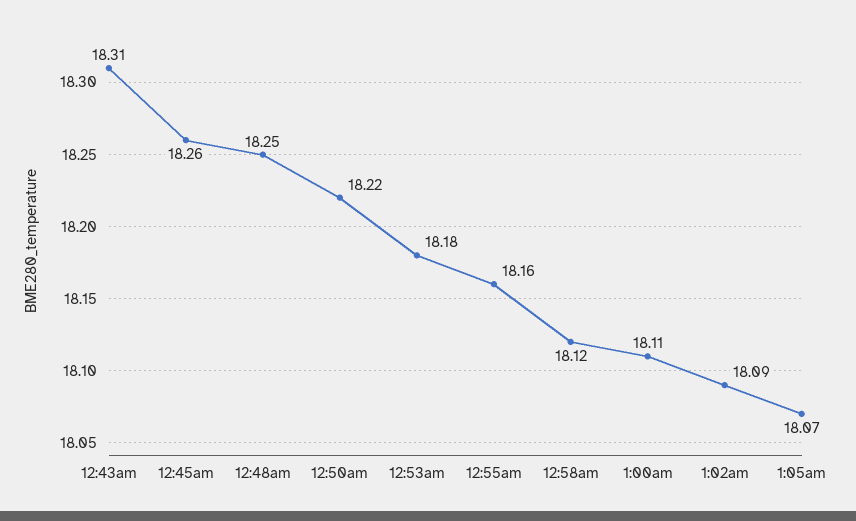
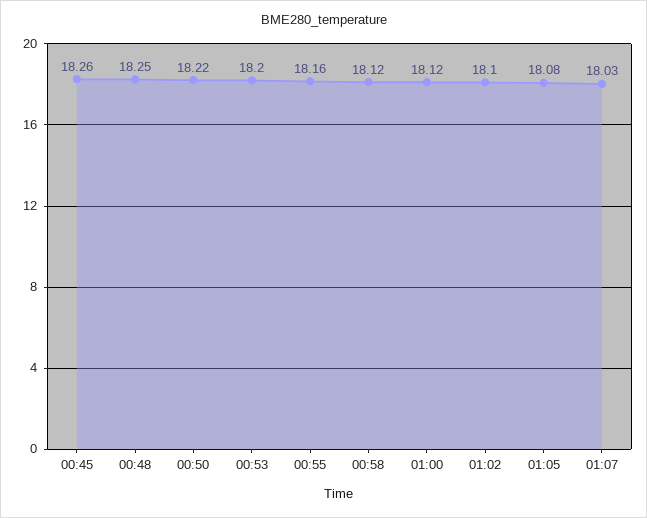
12:43am: 18.31 -> none
12:53am: 18.18 -> 18.2
1:00am: 18.11 -> 18.12
1:02am: 18.09 -> 18.1
1:05am: 18.07 -> 18.08
01:07: none -> 18.03

